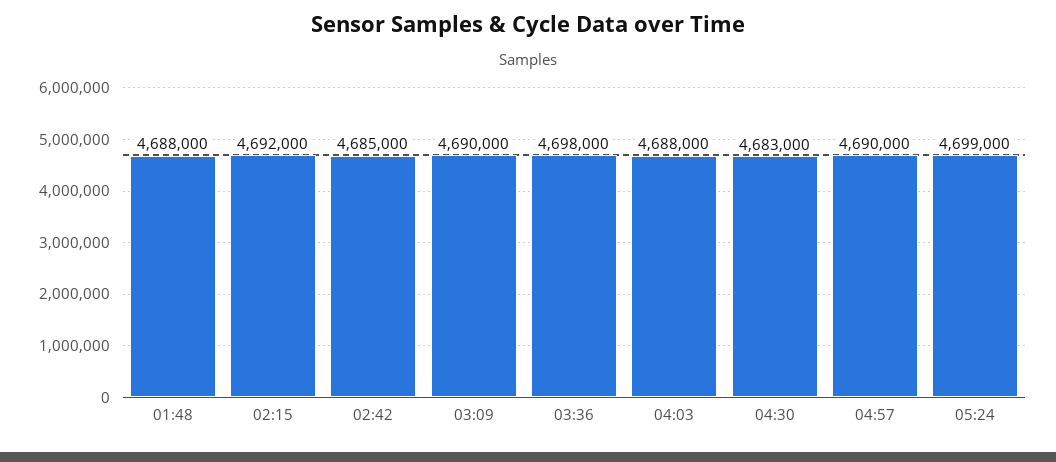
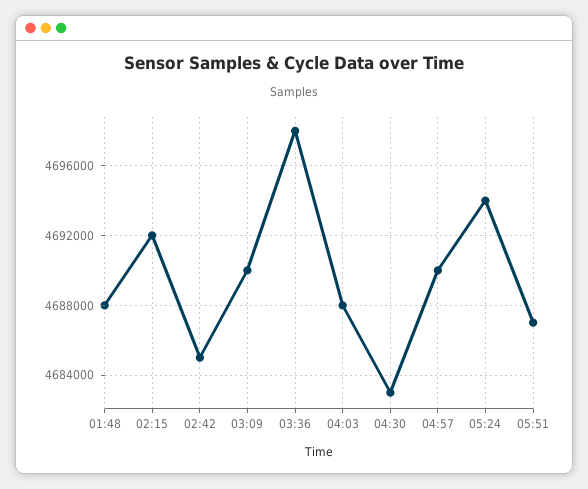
05:24: 4699000 -> 4694000
05:51: none -> 4687000

